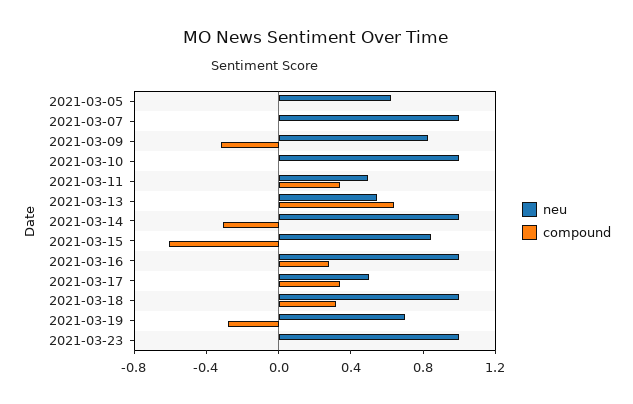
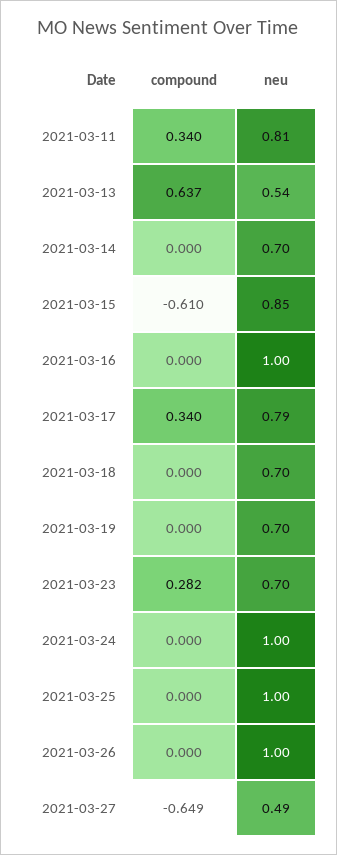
neu, 2021-03-05: 0.6 -> none
compound, 2021-03-05: 0 -> none
neu, 2021-03-07: 1 -> none
compound, 2021-03-07: 0 -> none
neu, 2021-03-09: 0.8 -> none
compound, 2021-03-09: -0.3 -> none
neu, 2021-03-10: 1 -> none
compound, 2021-03-10: 0 -> none
neu, 2021-03-11: 0.5 -> 0.81
neu, 2021-03-14: 1 -> 0.7
compound, 2021-03-14: -0.3 -> 0
compound, 2021-03-16: 0.3 -> 0
neu, 2021-03-17: 0.5 -> 0.79
neu, 2021-03-18: 1 -> 0.7
compound, 2021-03-18: 0.3 -> 0
compound, 2021-03-19: -0.3 -> 0
neu, 2021-03-23: 1 -> 0.7
compound, 2021-03-23: 0 -> 0.282
compound, 2021-03-24: none -> 0
neu, 2021-03-24: none -> 1
compound, 2021-03-25: none -> 0
neu, 2021-03-25: none -> 1
compound, 2021-03-26: none -> 0
neu, 2021-03-26: none -> 1
compound, 2021-03-27: none -> -0.649
neu, 2021-03-27: none -> 0.49

